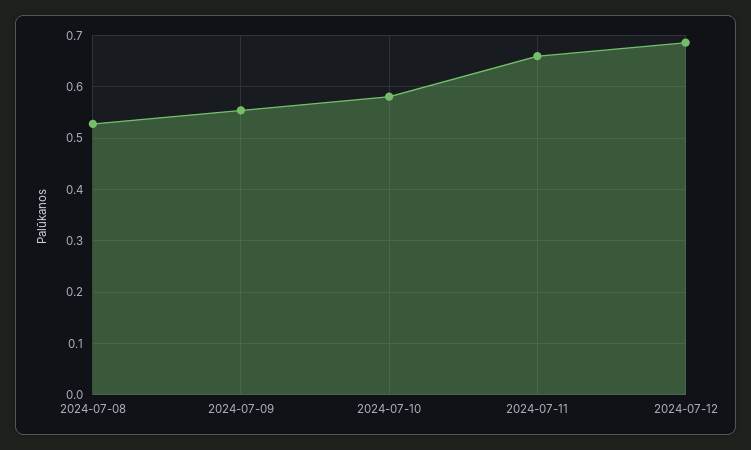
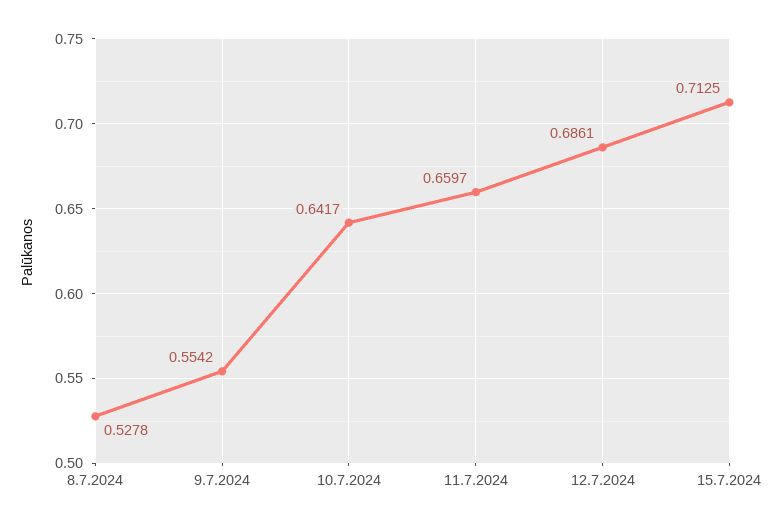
2024-07-10: 0.58 -> 0.6417
15.7.2024: none -> 0.7125

